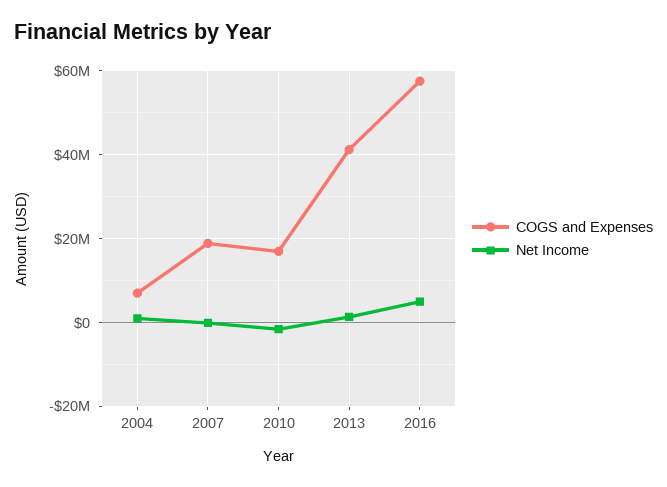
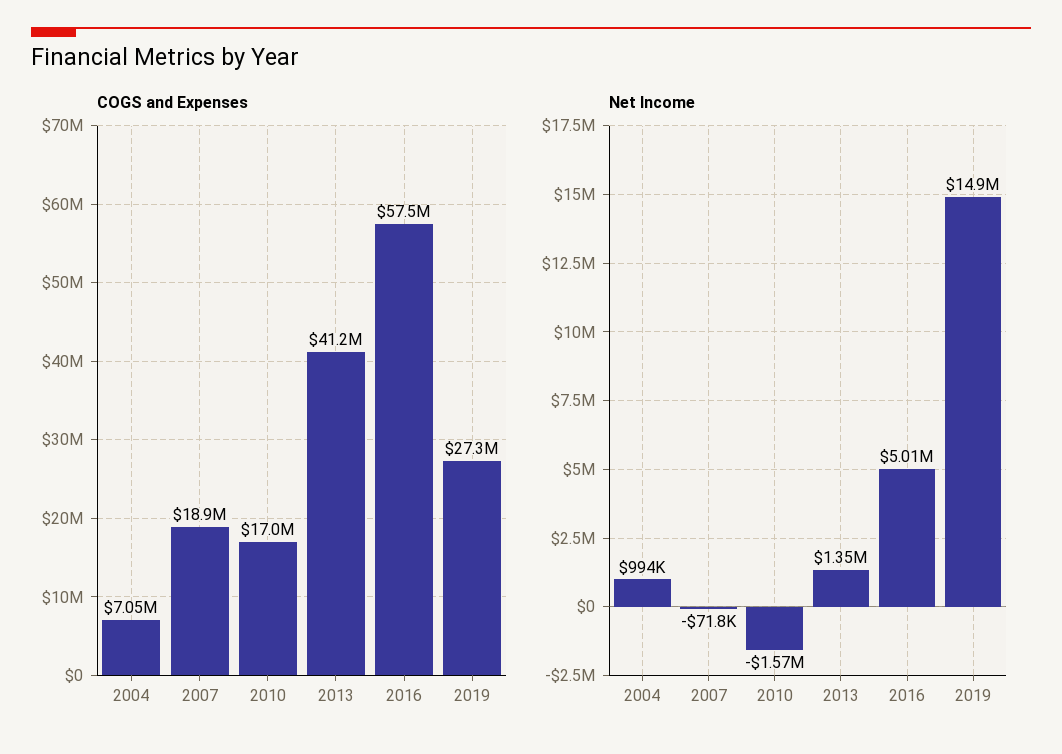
COGS and Expenses, 2019: none -> 27300000
Net Income, 2019: none -> 14900000

